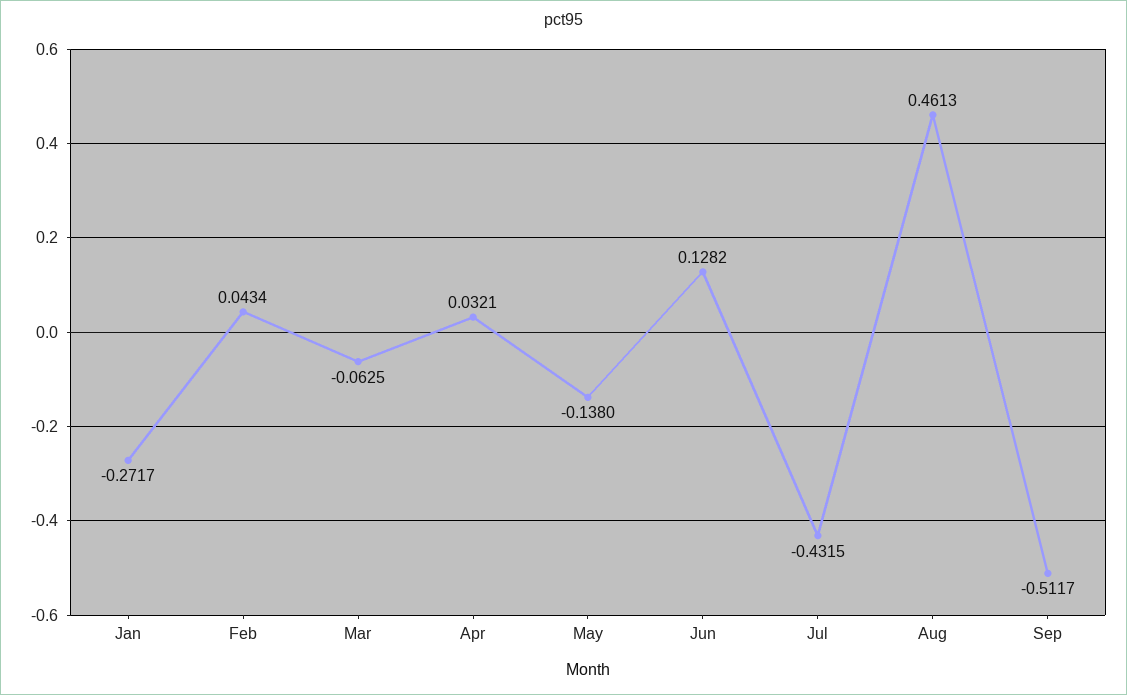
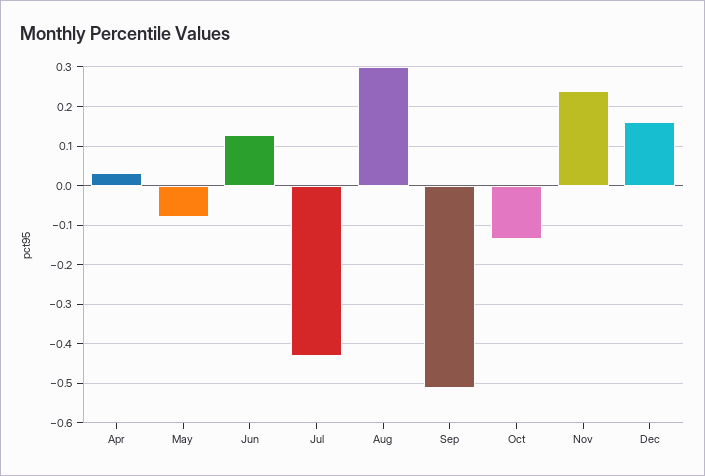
Jan: -0.2717 -> none
Feb: 0.0434 -> none
Mar: -0.0625 -> none
May: -0.138 -> -0.08
Aug: 0.4613 -> 0.3
Oct: none -> -0.14
Nov: none -> 0.24
Dec: none -> 0.16

